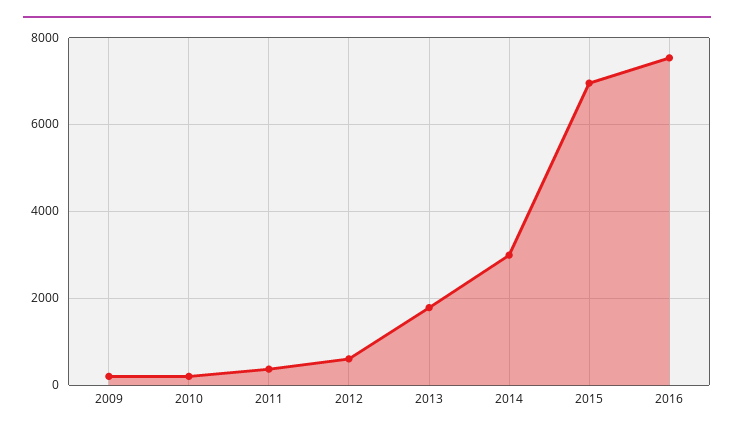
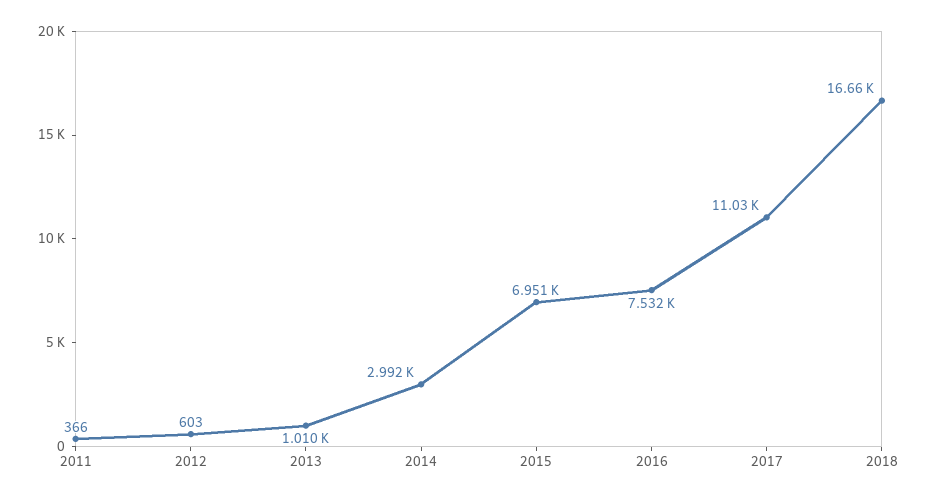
2009: 200 -> none
2010: 200 -> none
2013: 1800 -> 1010
2017: none -> 11030
2018: none -> 16660

